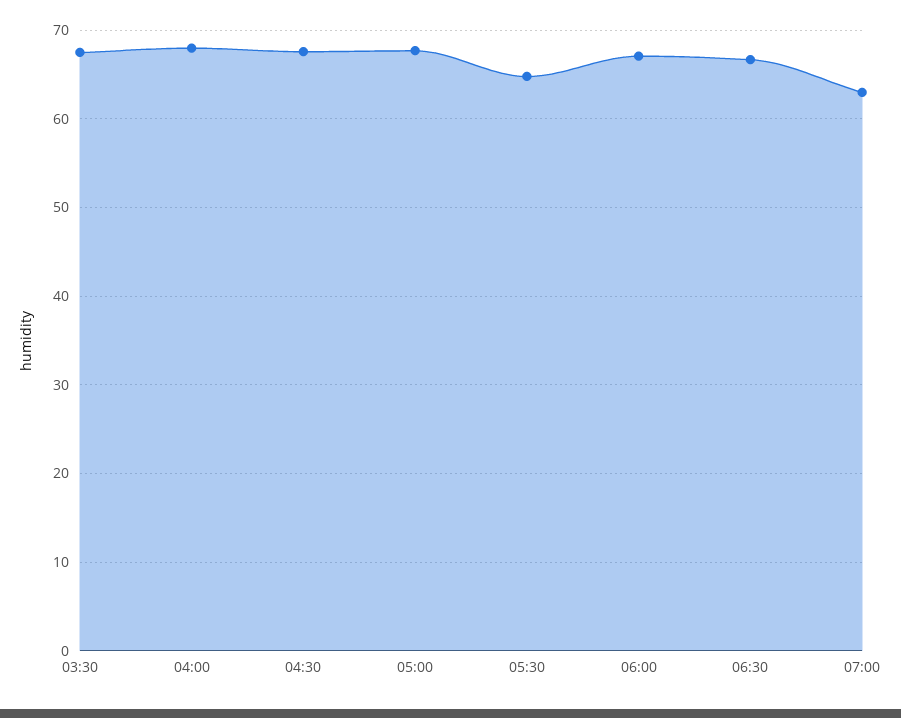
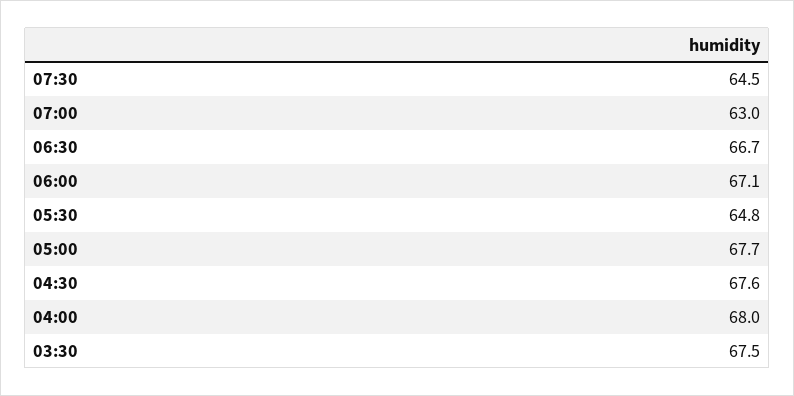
07:30: none -> 64.5

